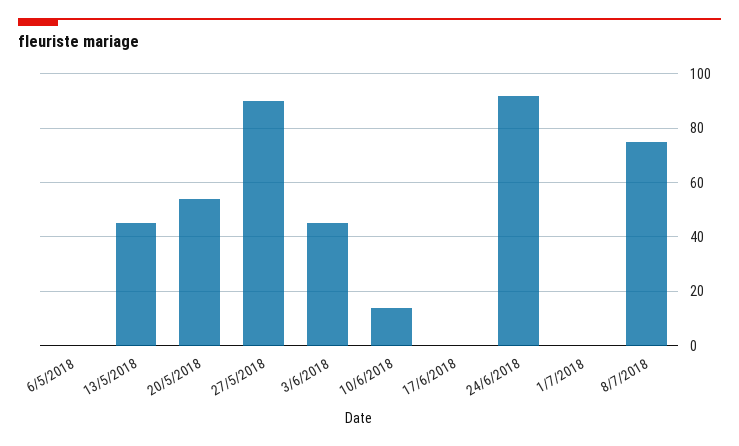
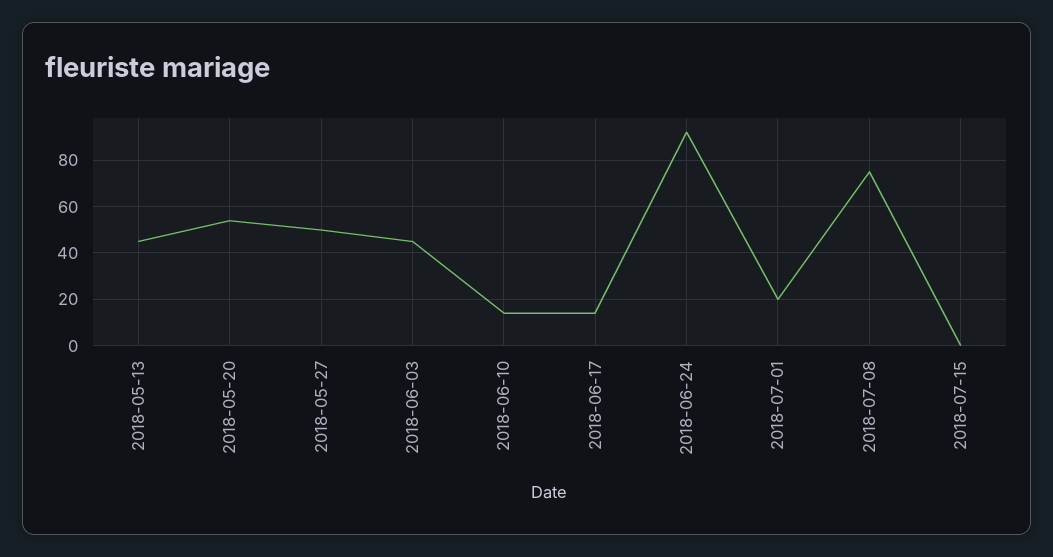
6/5/2018: 0 -> none
27/5/2018: 90 -> 50
17/6/2018: 0 -> 15
1/7/2018: 0 -> 20
2018-07-15: none -> 0

